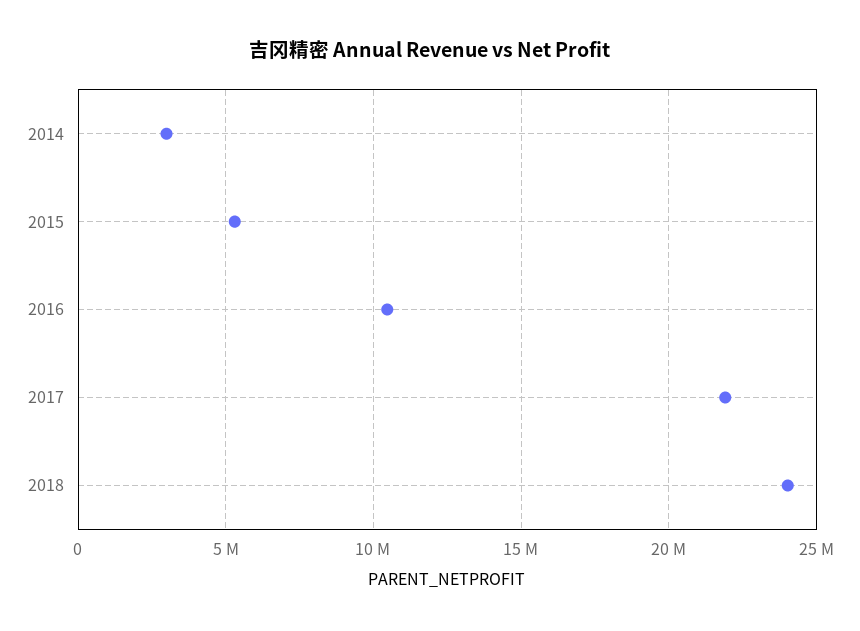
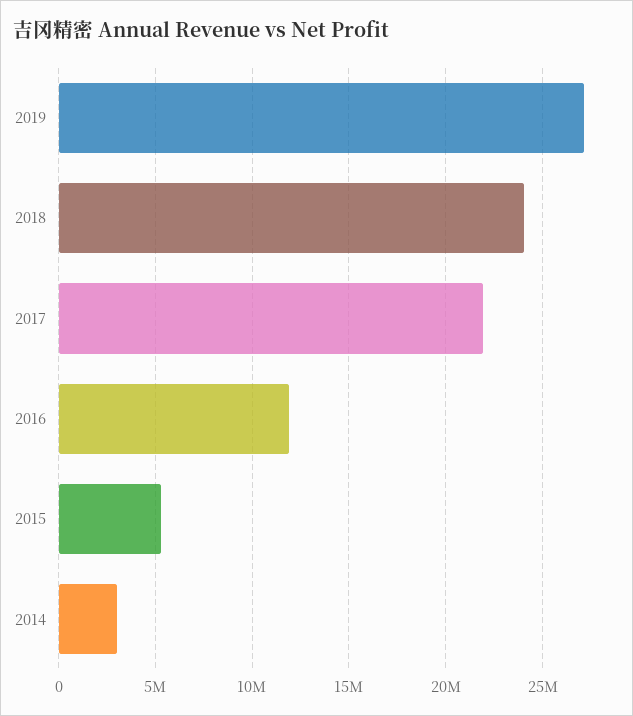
2016: 10500000 -> 12000000
2019: none -> 27000000

